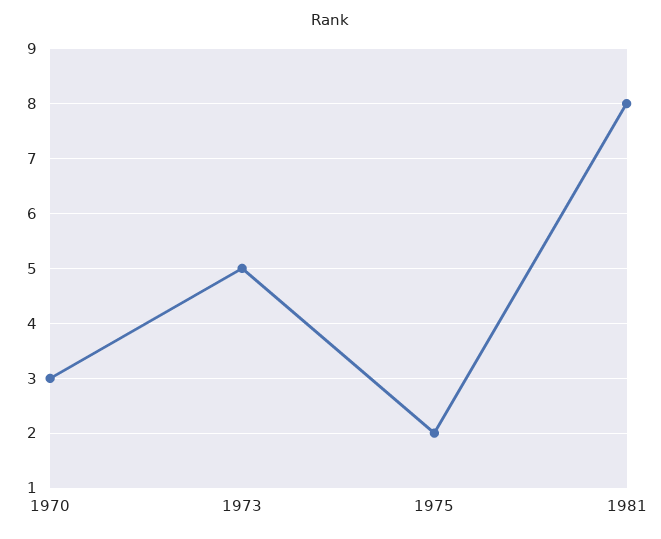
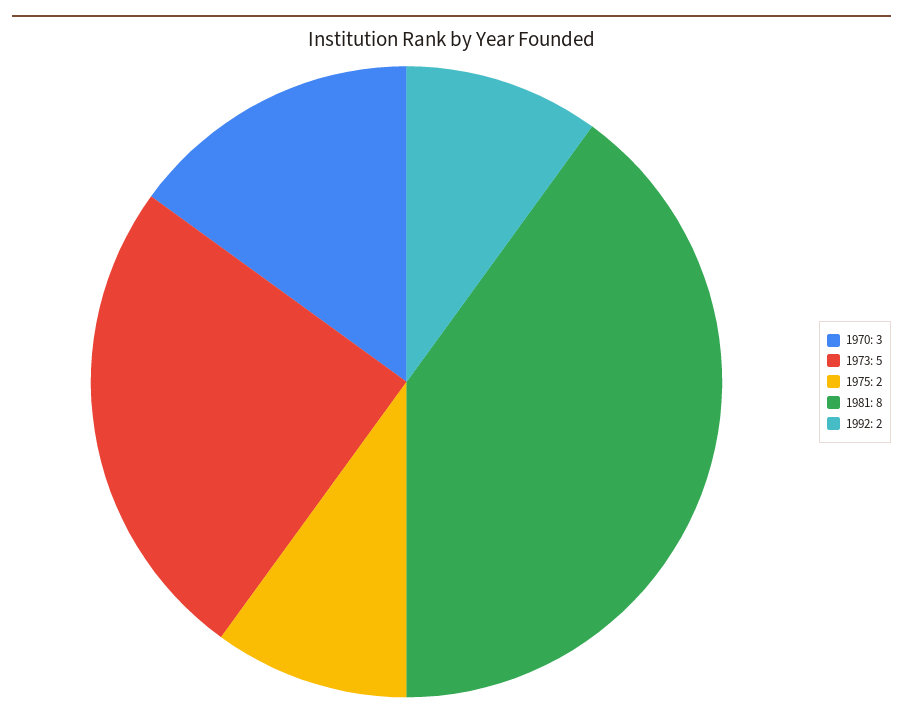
1992: none -> 2

